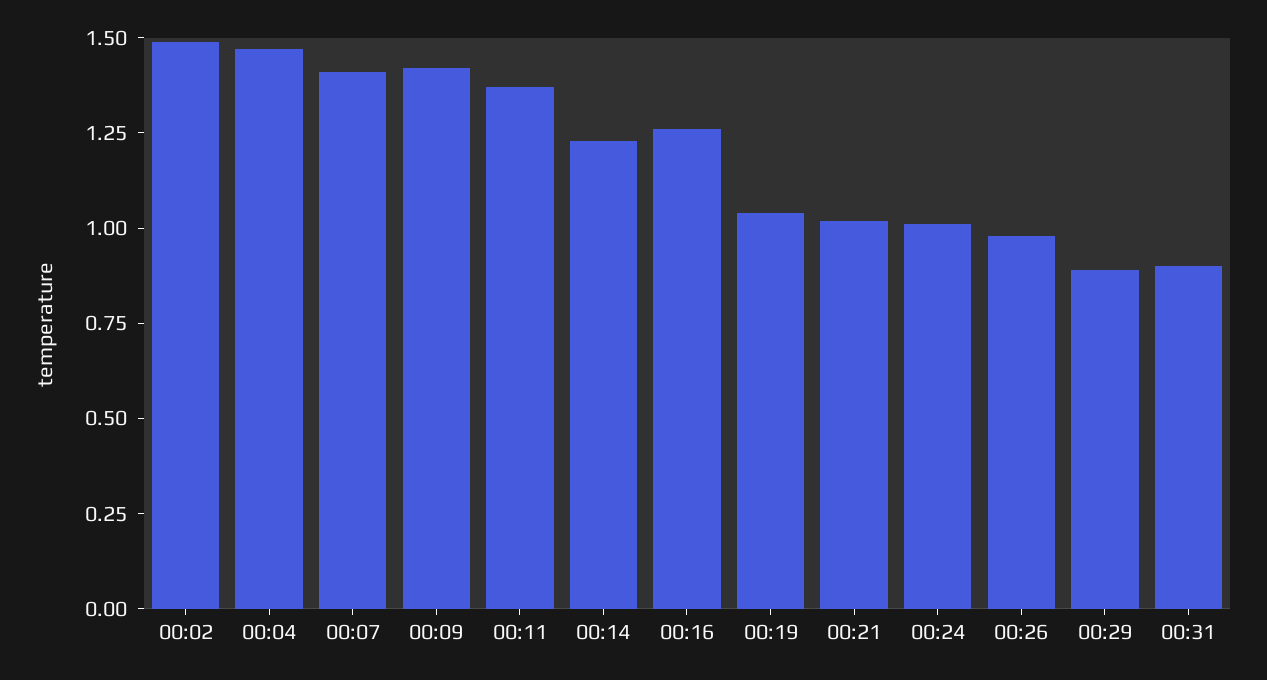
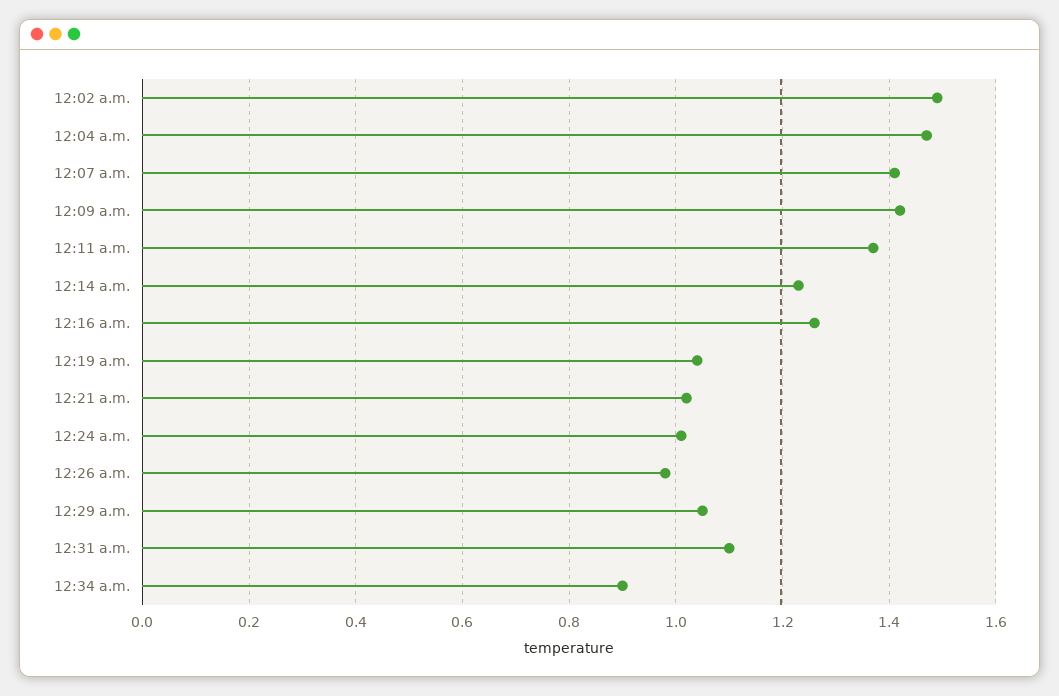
00:29: 0.9 -> 1.05
00:31: 0.9 -> 1.1
12:34 a.m.: none -> 0.9

